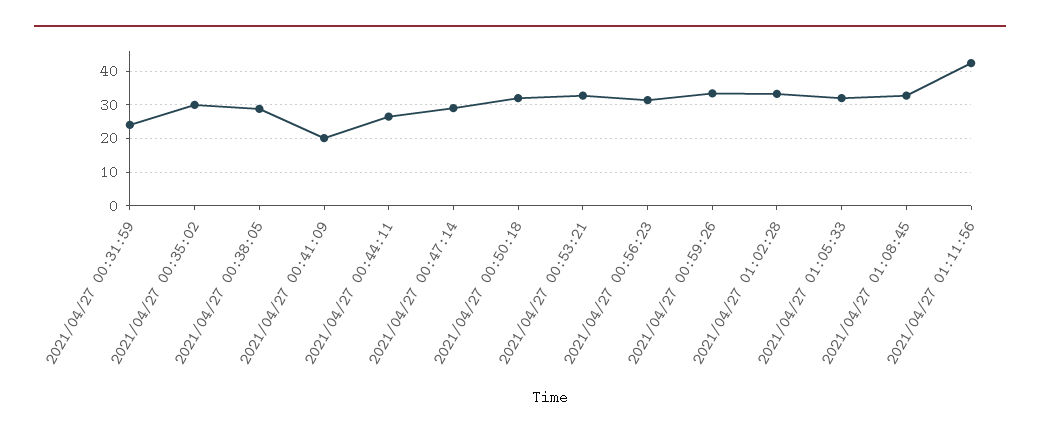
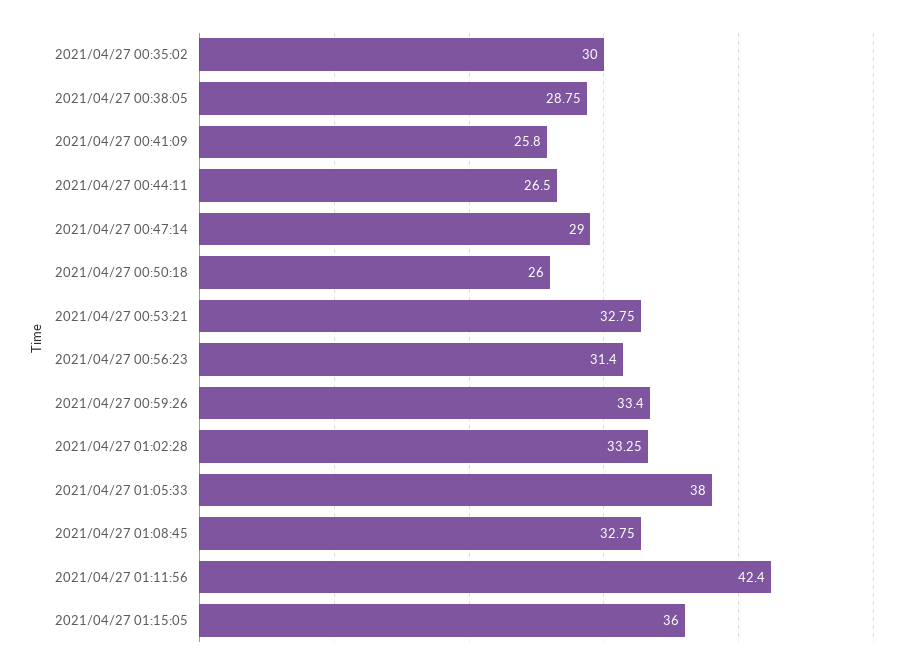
2021/04/27 00:31:59: 24 -> none
2021/04/27 00:41:09: 20 -> 25.8
2021/04/27 00:50:18: 32 -> 26
2021/04/27 01:05:33: 32 -> 38
2021/04/27 01:15:05: none -> 36

